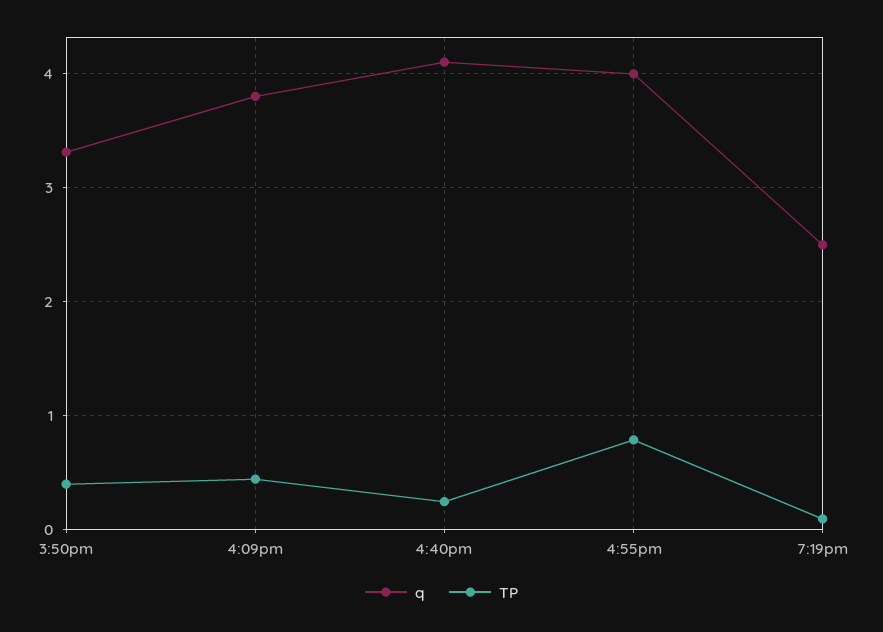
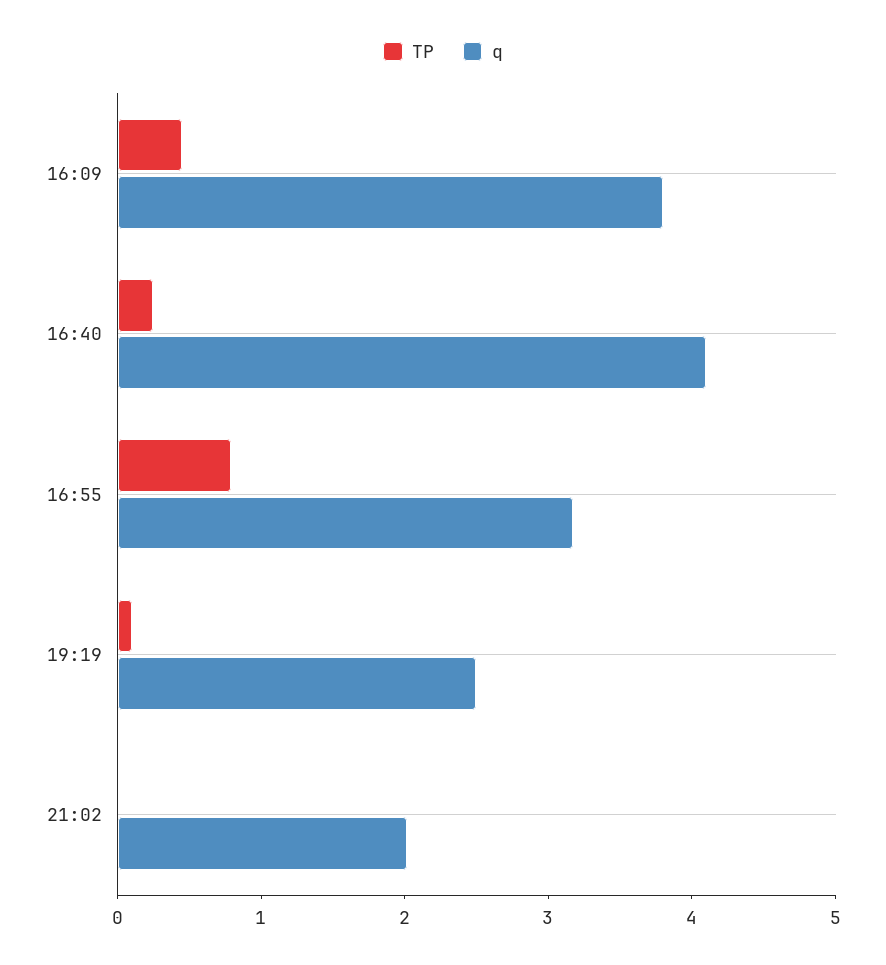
q, 3:50pm: 3.3 -> none
TP, 3:50pm: 0.4 -> none
q, 4:55pm: 4 -> 3.2
TP, 21:02: none -> 0
q, 21:02: none -> 2

